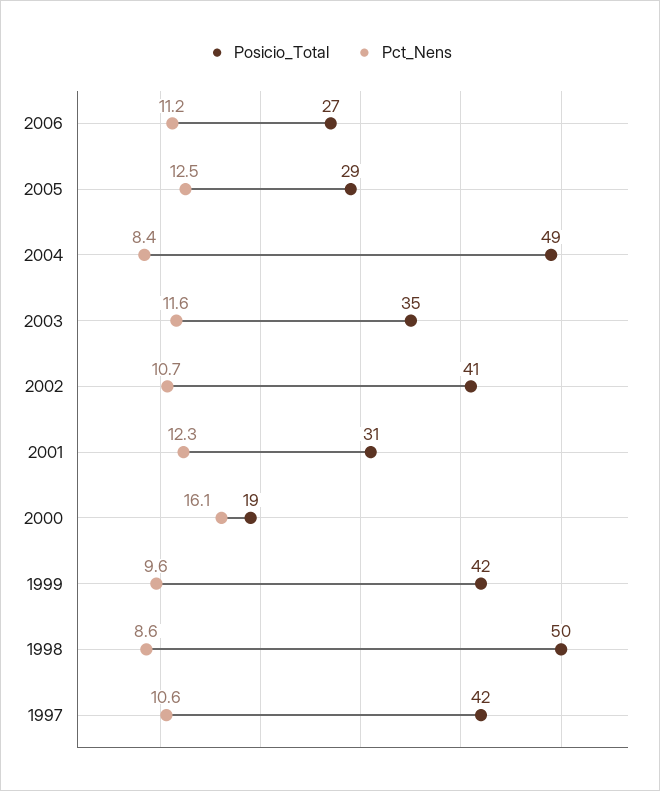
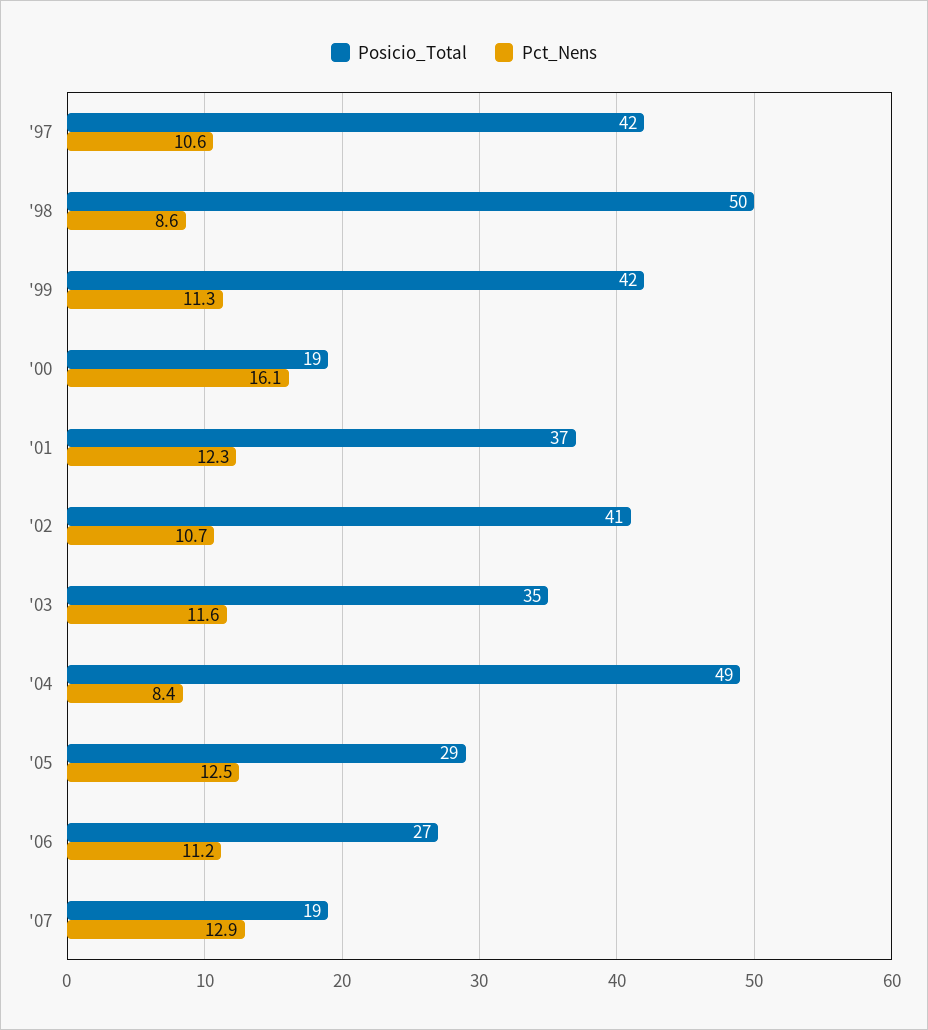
Posicio_Total, 2001: 31 -> 37
Pct_Nens, 1999: 9.6 -> 11.3
Posicio_Total, '07: none -> 19
Pct_Nens, '07: none -> 12.9

